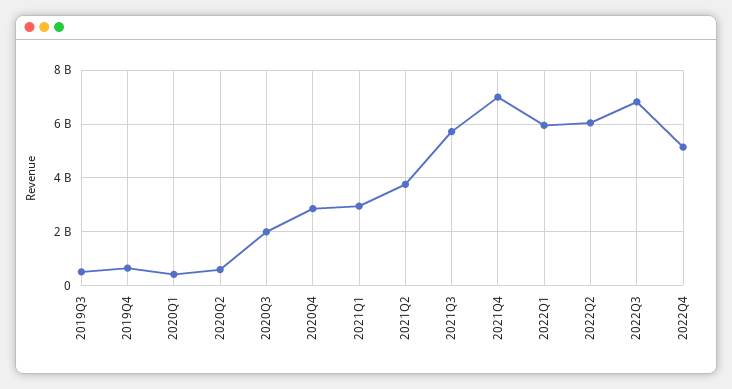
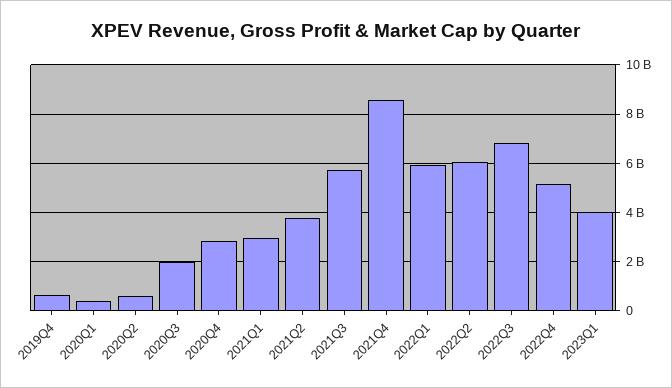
2019Q3: 500000000 -> none
2021Q4: 7000000000 -> 8500000000
2023Q1: none -> 4000000000

